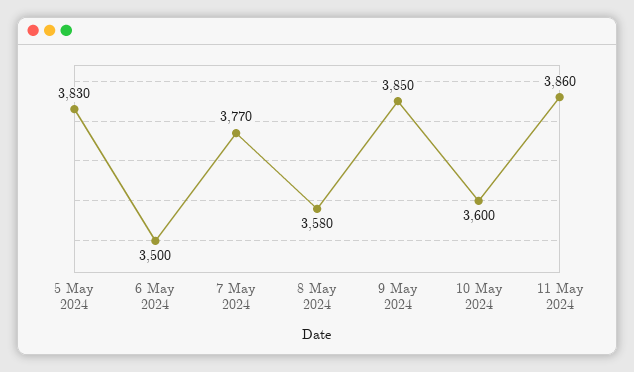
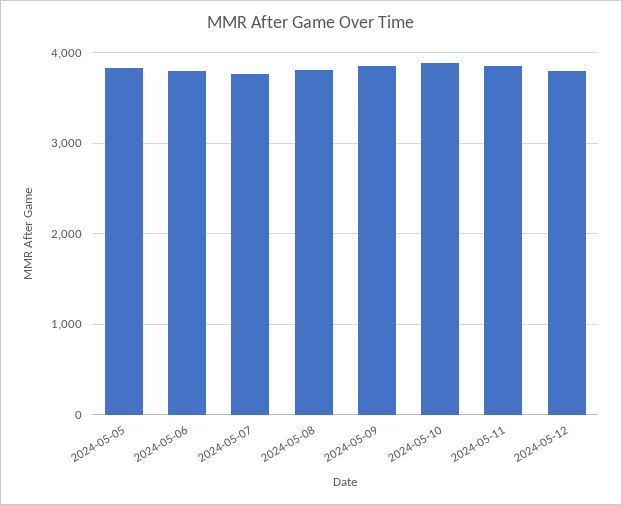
6 May 2024: 3500 -> 3800
8 May 2024: 3580 -> 3800
10 May 2024: 3600 -> 3900
2024-05-12: none -> 3800

